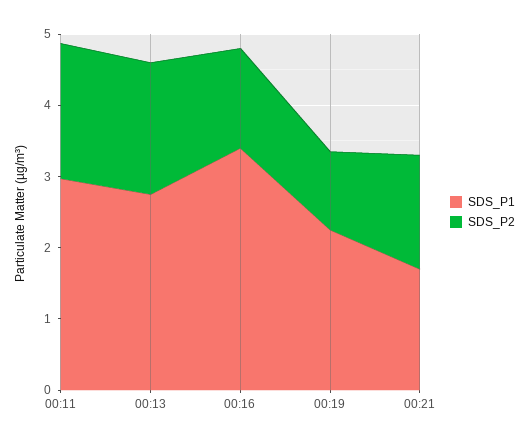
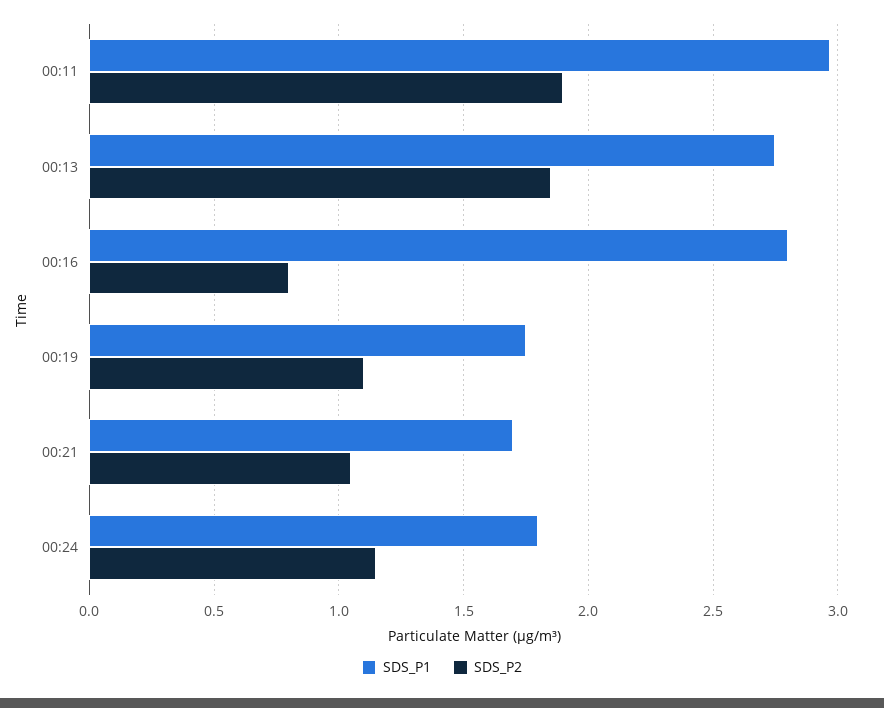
SDS_P1, 00:16: 3.4 -> 2.8
SDS_P2, 00:16: 1.4 -> 0.8
SDS_P1, 00:19: 2.2 -> 1.75
SDS_P2, 00:21: 1.6 -> 1.05
SDS_P1, 00:24: none -> 1.8
SDS_P2, 00:24: none -> 1.15

